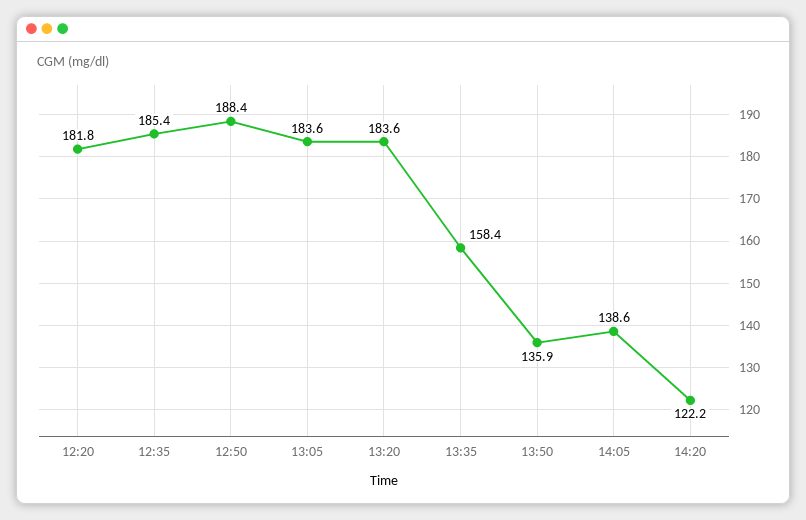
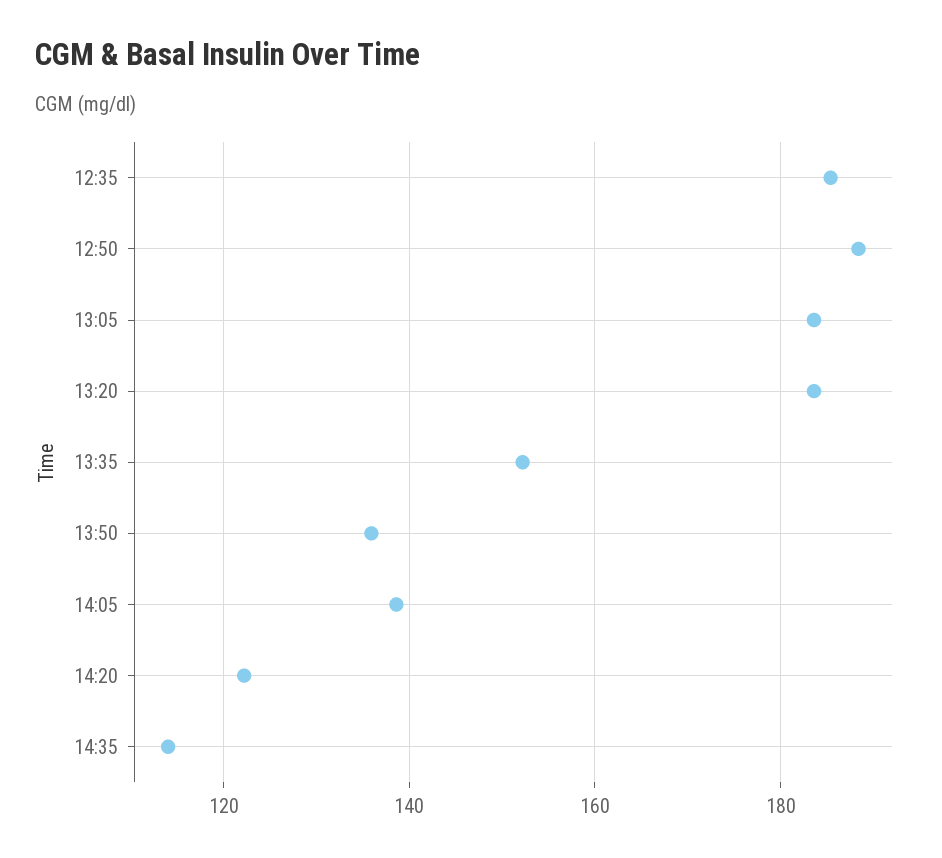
12:20: 181.8 -> none
13:35: 158.4 -> 152
14:35: none -> 114

